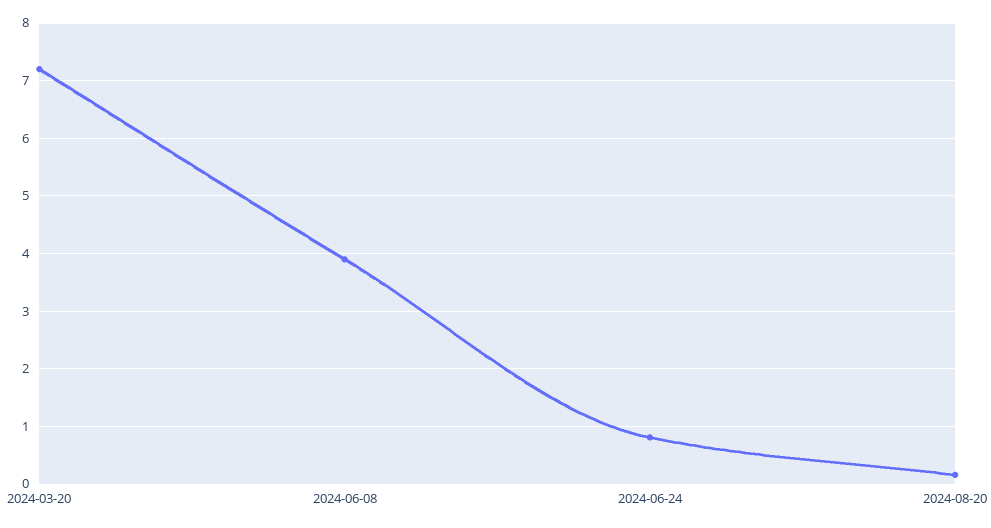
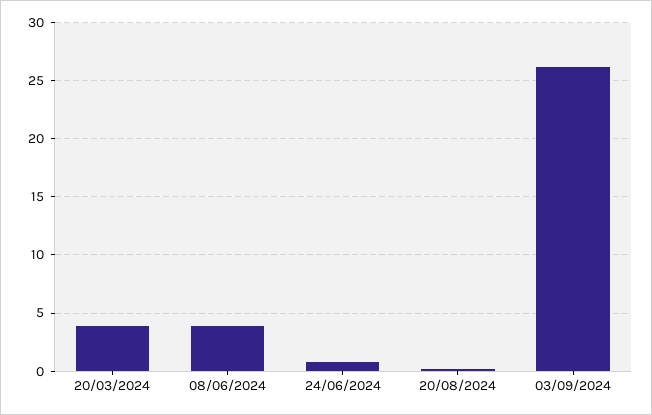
2024-03-20: 7.2 -> 4
03/09/2024: none -> 26

